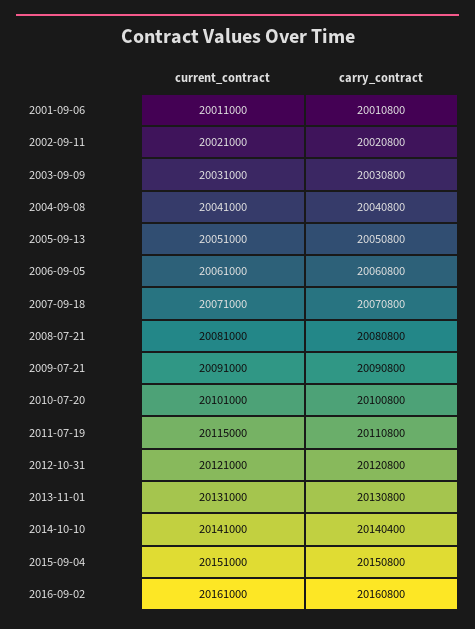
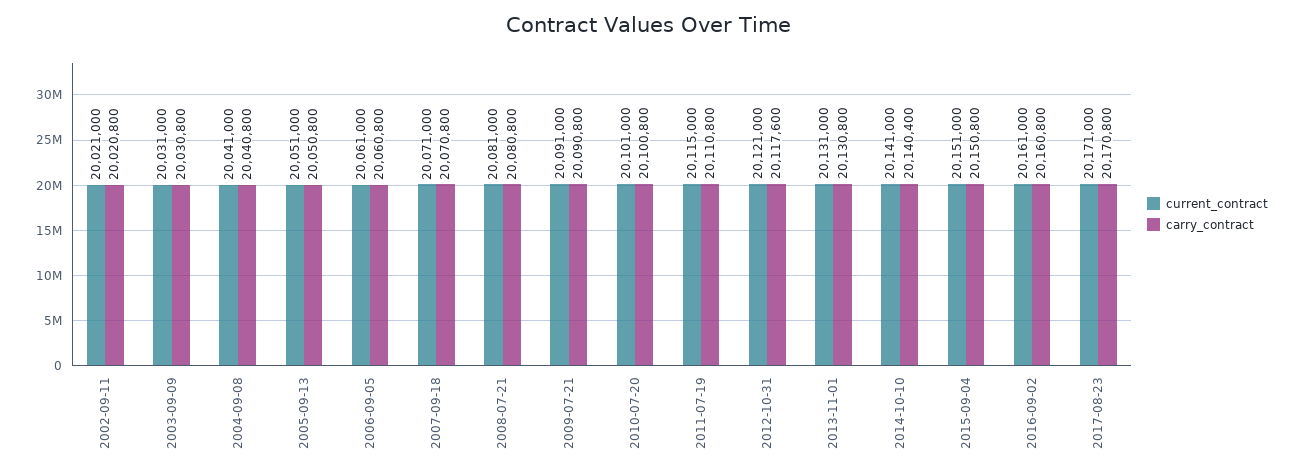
current_contract, 2001-09-06: 20011000 -> none
carry_contract, 2001-09-06: 20010800 -> none
carry_contract, 2012-10-31: 20120800 -> 20117600
current_contract, 2017-08-23: none -> 20171000
carry_contract, 2017-08-23: none -> 20170800

